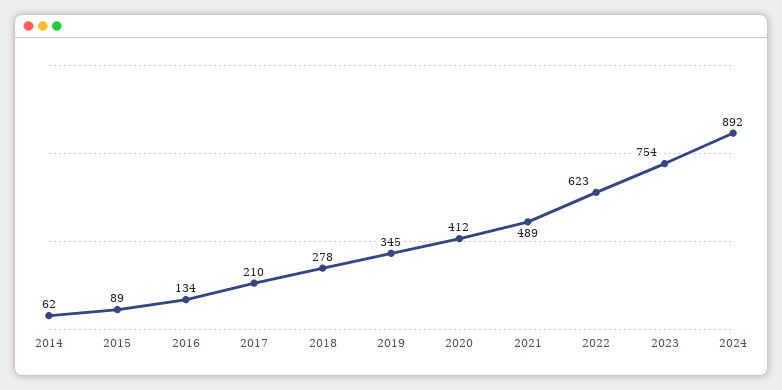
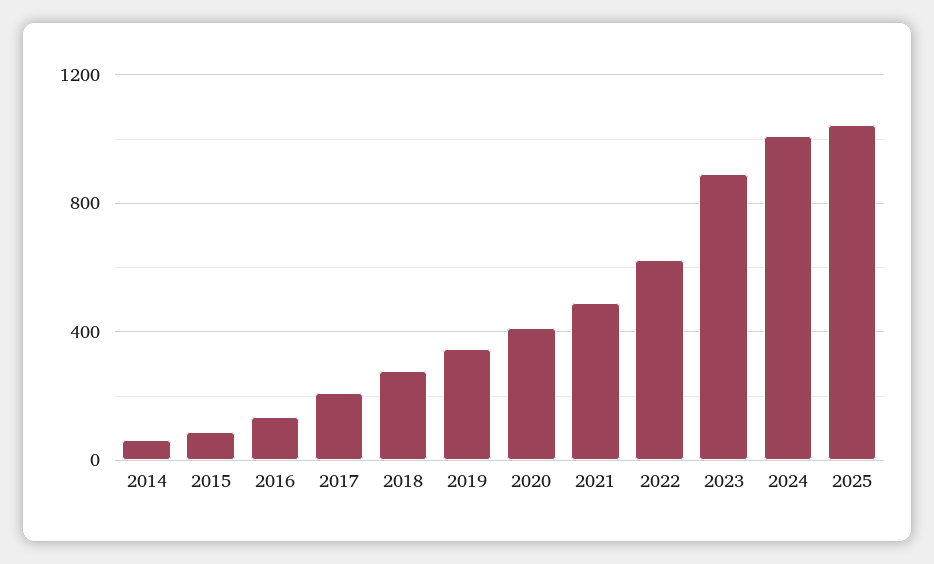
2023: 754 -> 900
2024: 892 -> 1000
2025: none -> 1050

